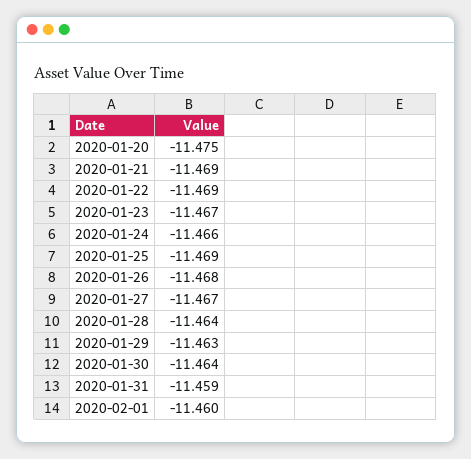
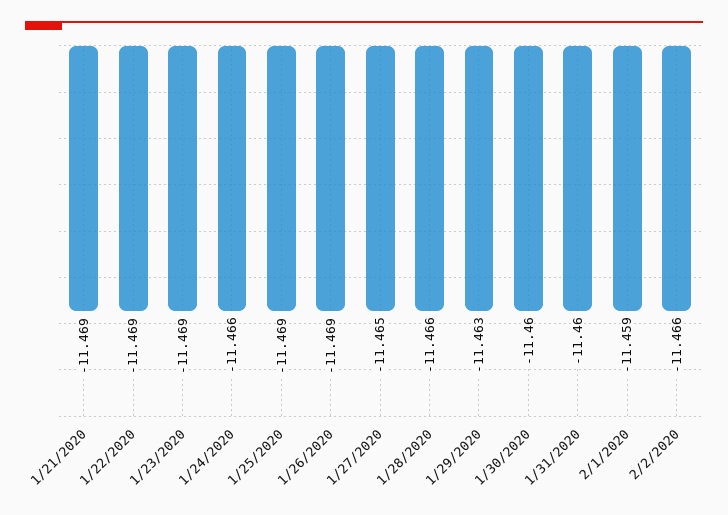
2020-01-20: -11.475 -> none
2020-01-23: -11.467 -> -11.469
2020-01-26: -11.468 -> -11.469
2020-01-27: -11.467 -> -11.465
2020-01-28: -11.464 -> -11.466
2020-01-30: -11.464 -> -11.46
2020-01-31: -11.459 -> -11.46
2020-02-01: -11.46 -> -11.459
2/2/2020: none -> -11.466

